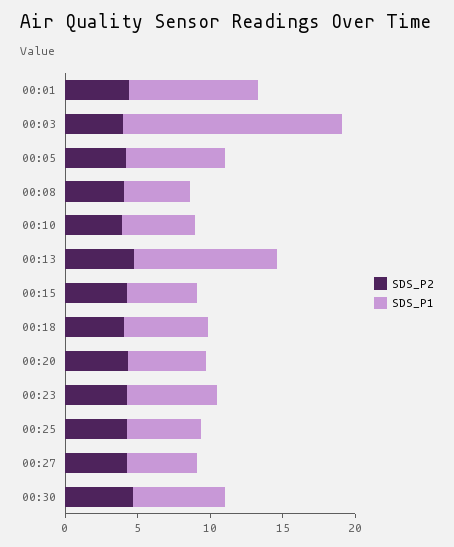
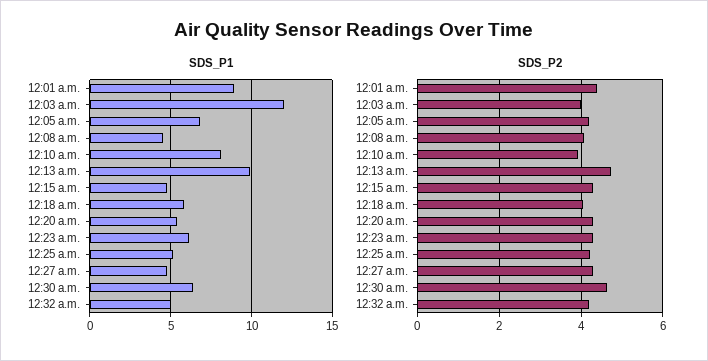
SDS_P1, 00:03: 15 -> 12
SDS_P1, 00:10: 5 -> 8
SDS_P1, 12:32 a.m.: none -> 5
SDS_P2, 12:32 a.m.: none -> 4.2

